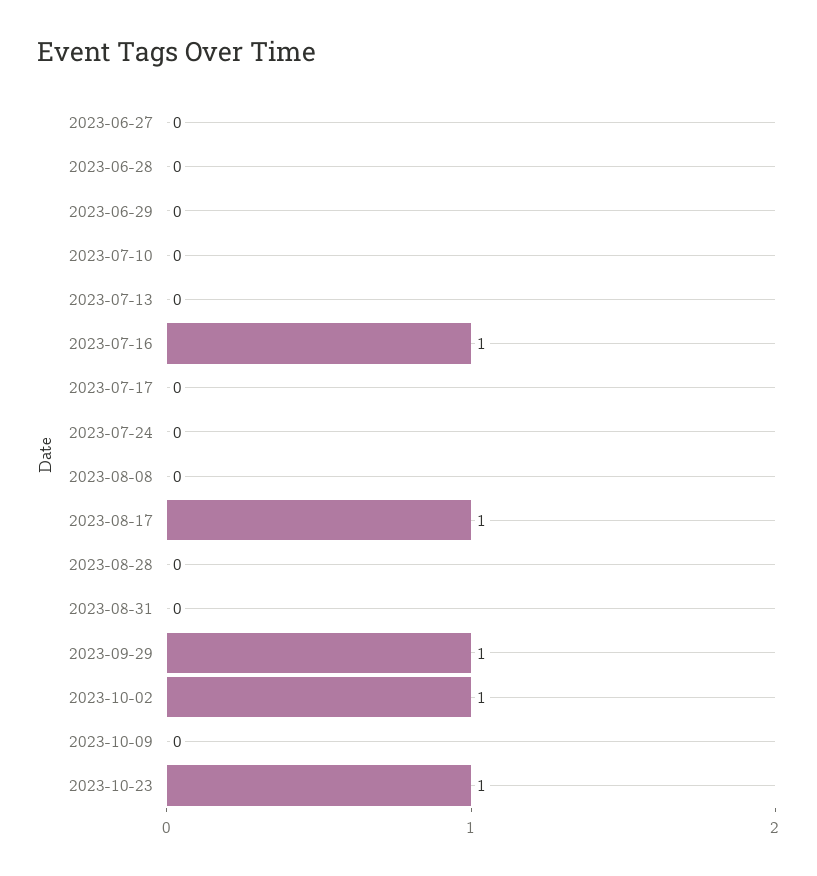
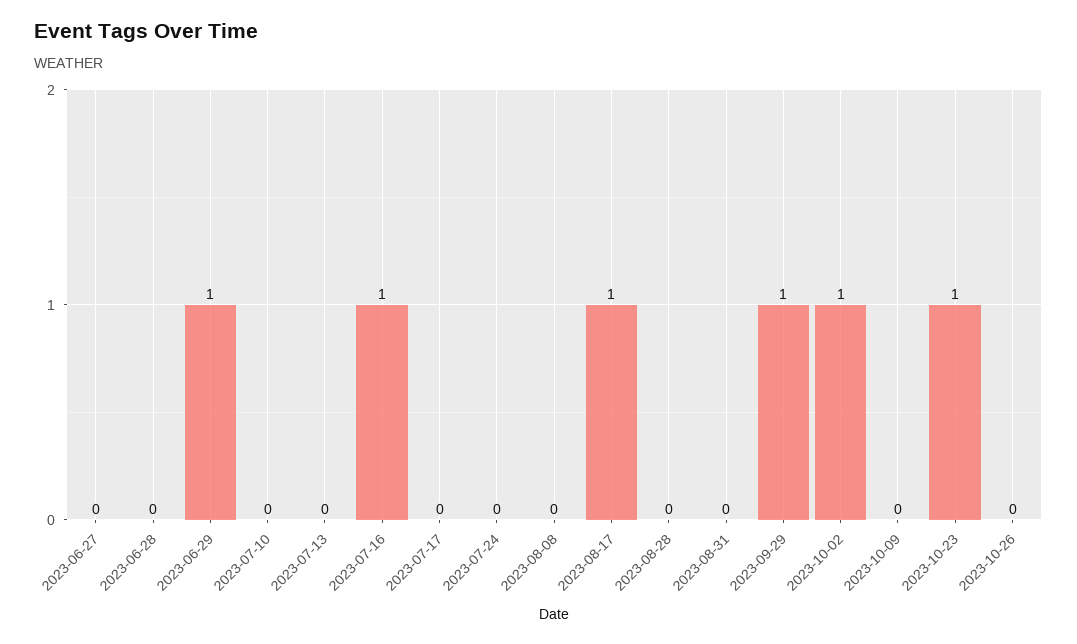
2023-06-29: 0 -> 1
2023-10-26: none -> 0

